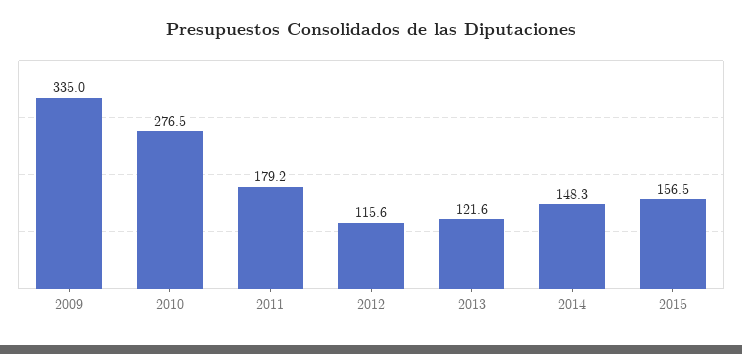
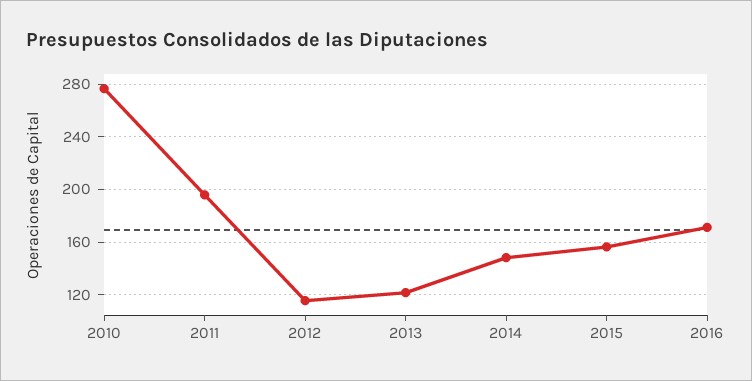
2009: 335 -> none
2011: 179.2 -> 195
2016: none -> 170

